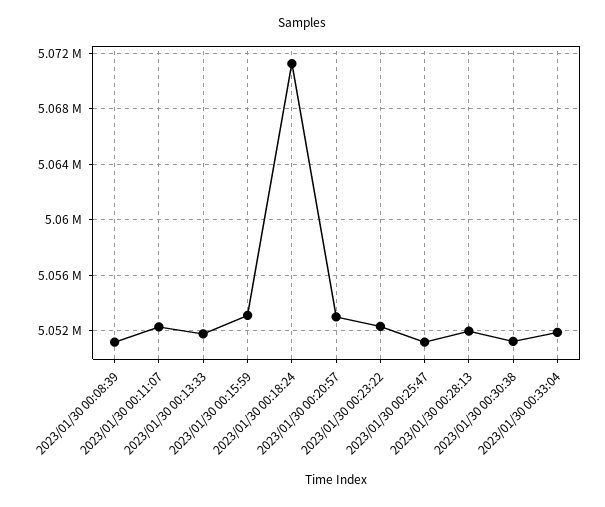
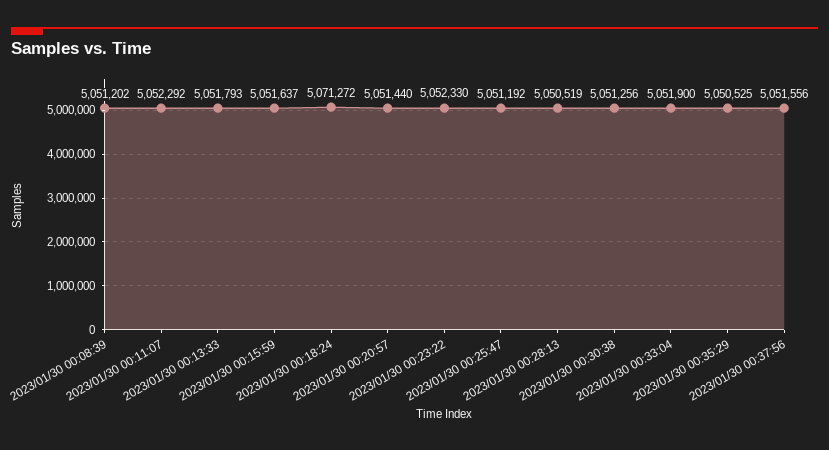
2023/01/30 00:15:59: 5053000 -> 5051637
2023/01/30 00:20:57: 5053000 -> 5051440
2023/01/30 00:28:13: 5052000 -> 5050519
2023/01/30 00:35:29: none -> 5050525
2023/01/30 00:37:56: none -> 5051556

